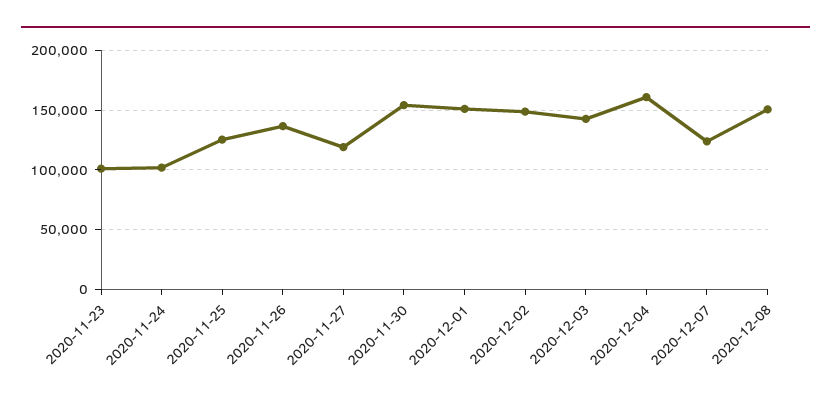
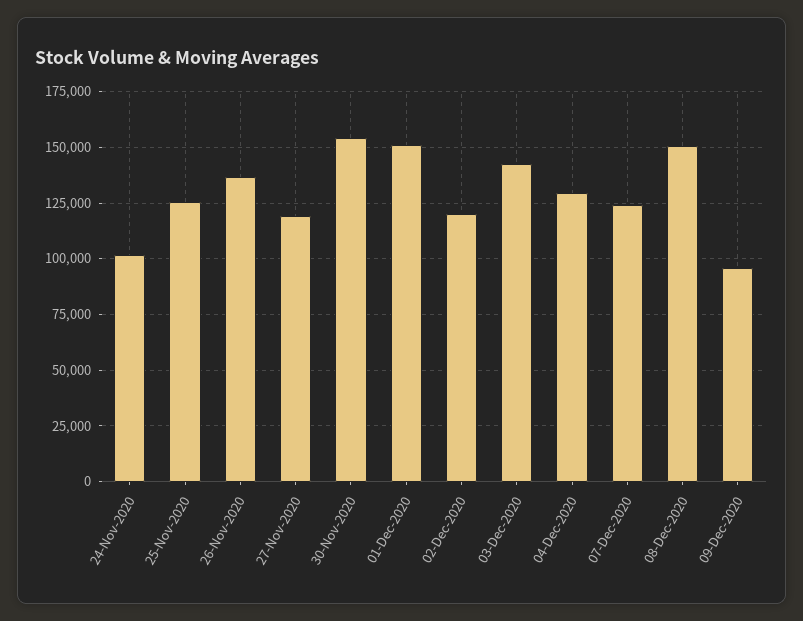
2020-11-23: 100000 -> none
2020-12-02: 150000 -> 120000
2020-12-04: 160000 -> 130000
09-Dec-2020: none -> 95000

